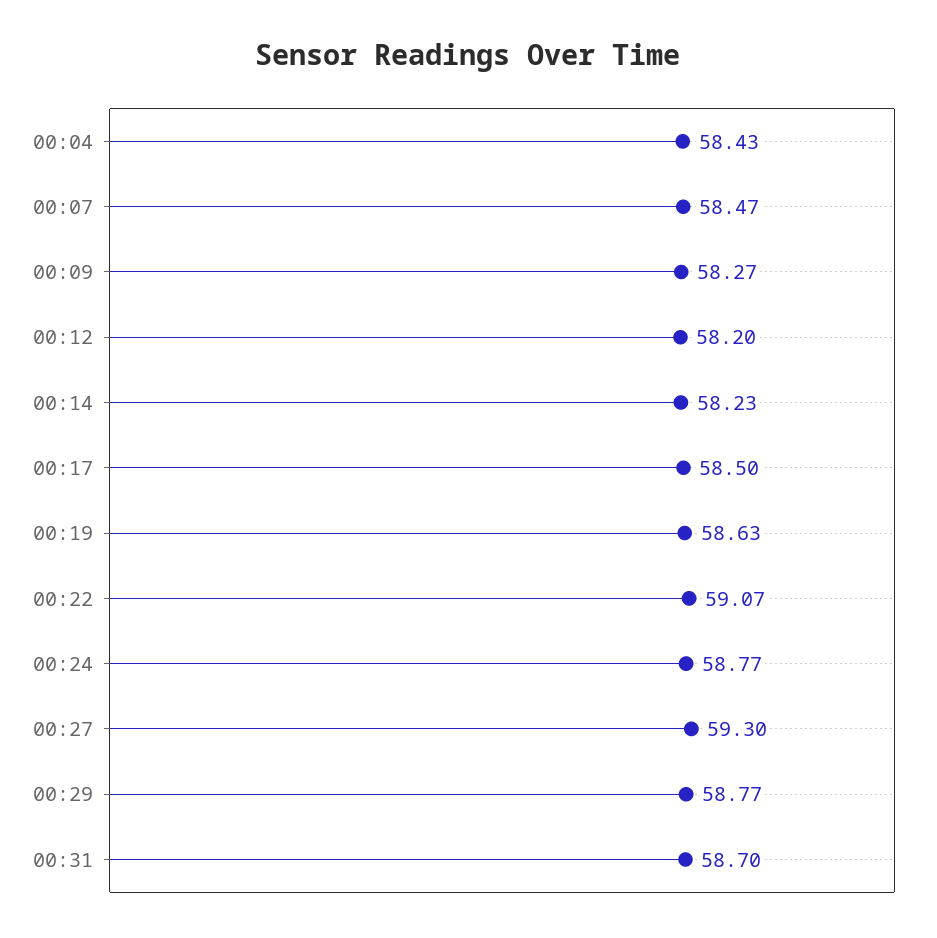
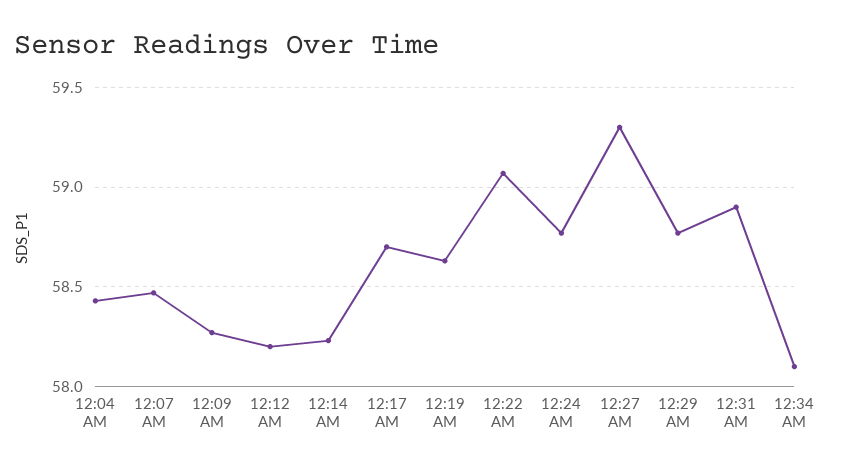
00:17: 58.5 -> 58.7
00:31: 58.7 -> 58.9
12:34 AM: none -> 58.1

